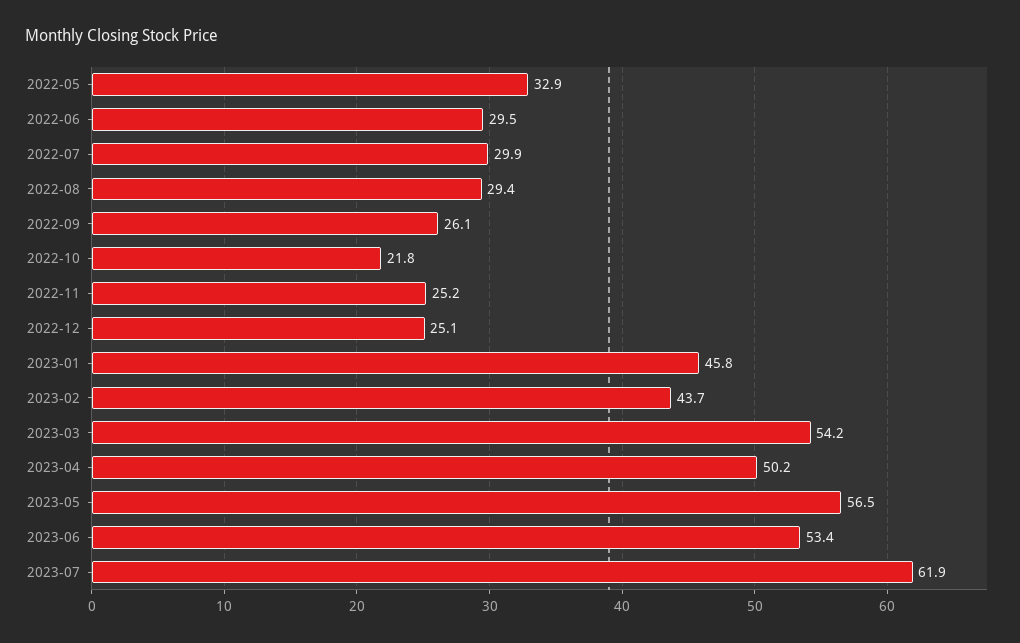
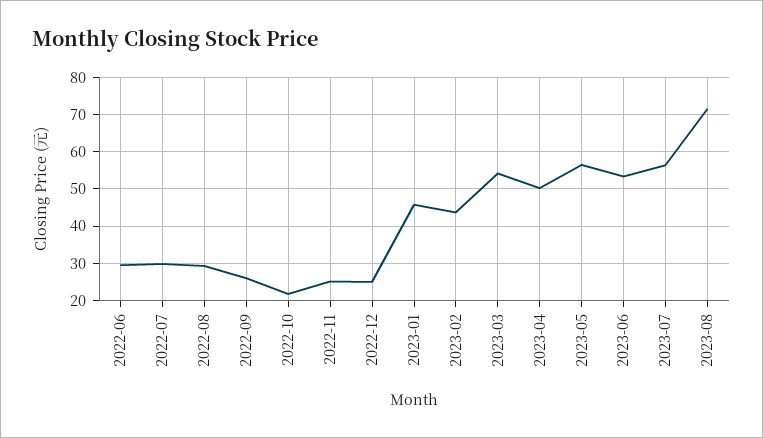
2022-05: 32.9 -> none
2023-07: 61.9 -> 56
2023-08: none -> 72

